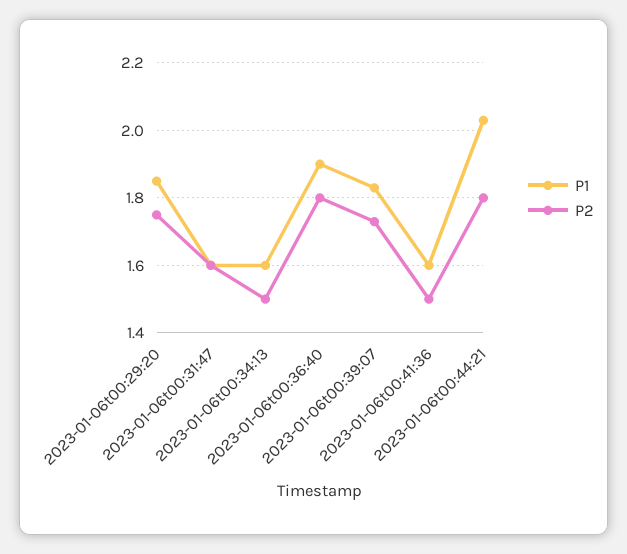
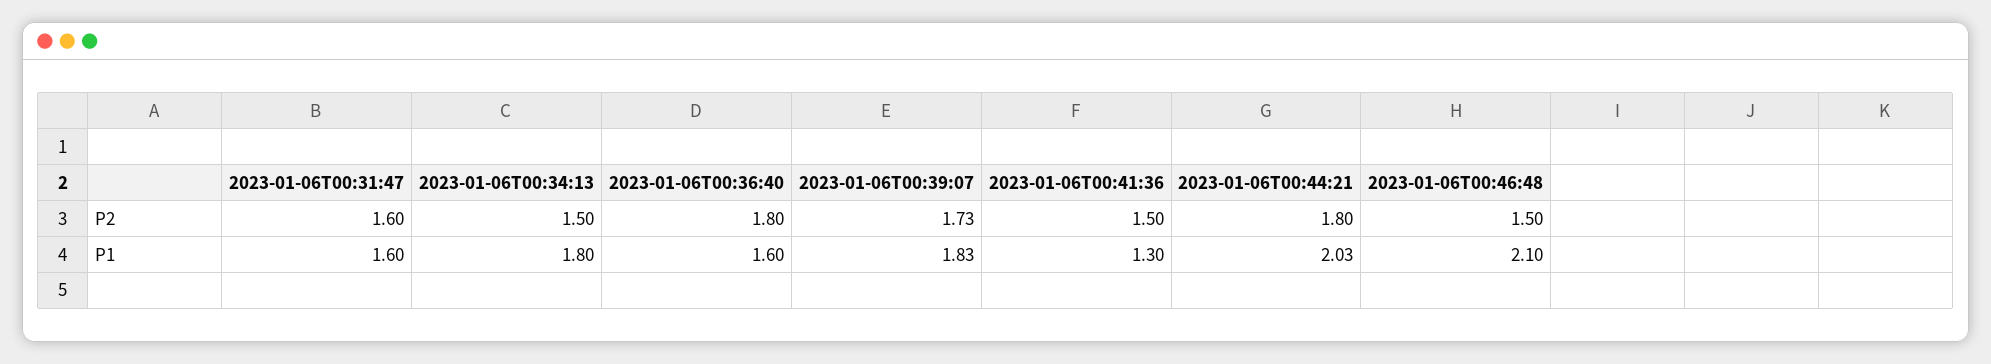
P1, 2023-01-06t00:29:20: 1.85 -> none
P2, 2023-01-06t00:29:20: 1.75 -> none
P1, 2023-01-06t00:34:13: 1.6 -> 1.8
P1, 2023-01-06t00:36:40: 1.9 -> 1.6
P1, 2023-01-06t00:41:36: 1.6 -> 1.3
P2, 2023-01-06T00:46:48: none -> 1.5
P1, 2023-01-06T00:46:48: none -> 2.1

